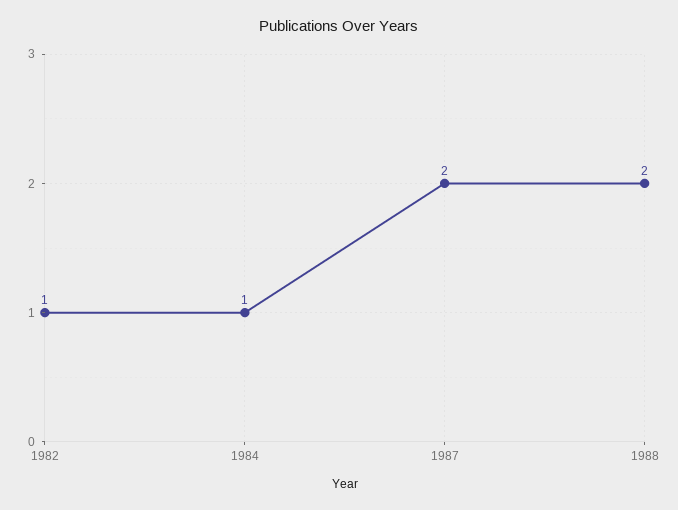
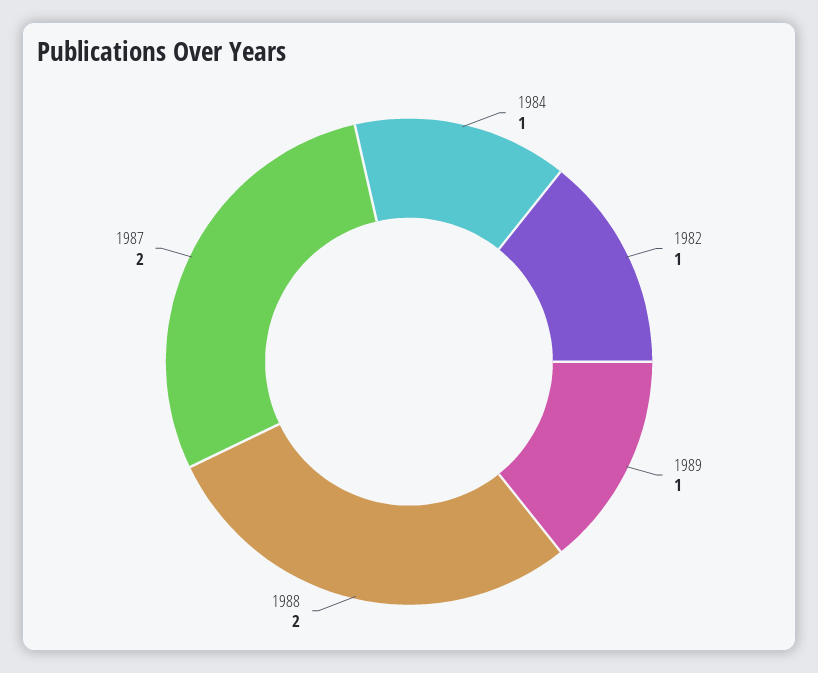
1989: none -> 1

